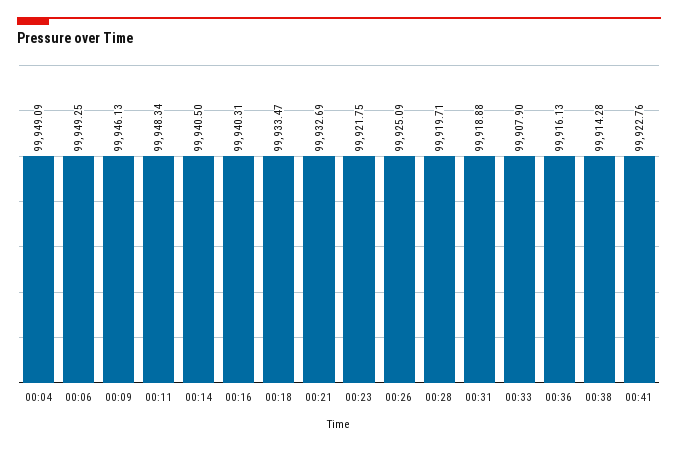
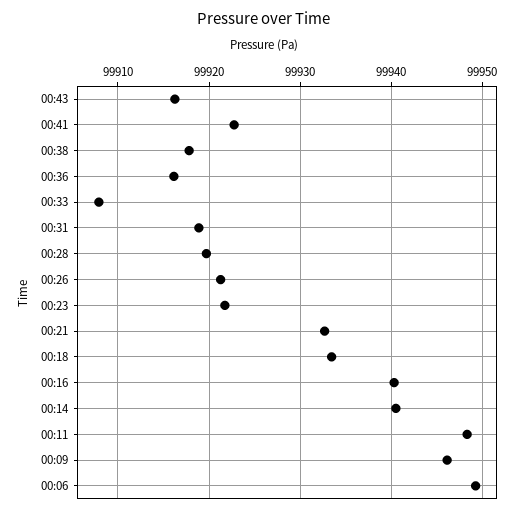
00:04: 99949.09 -> none
00:26: 99925.09 -> 99921
00:38: 99914.28 -> 99918
00:43: none -> 99916

